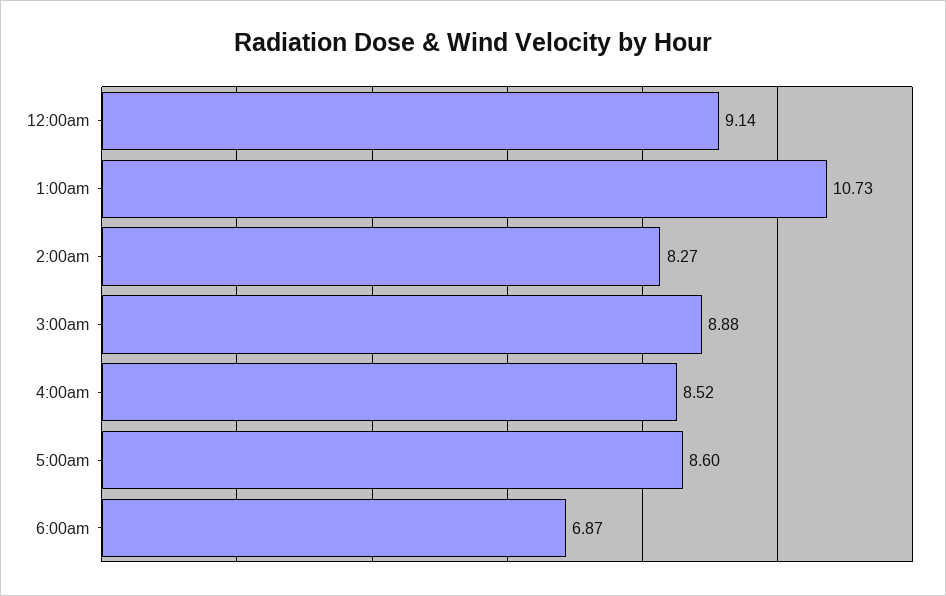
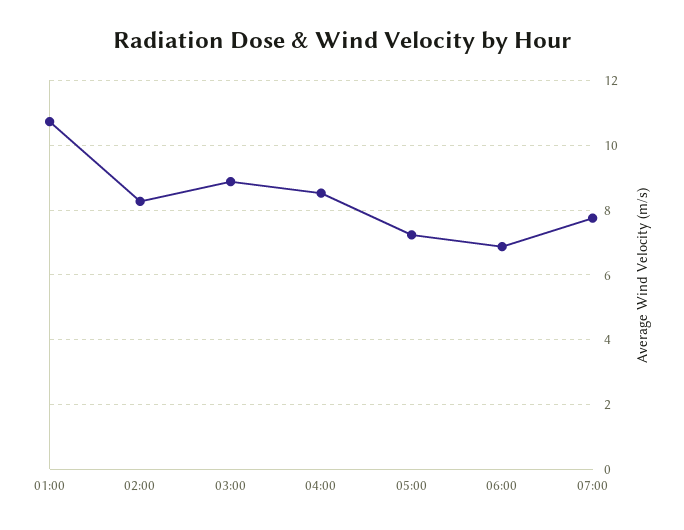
12:00am: 9.14 -> none
5:00am: 8.6 -> 7.2
07:00: none -> 7.8

